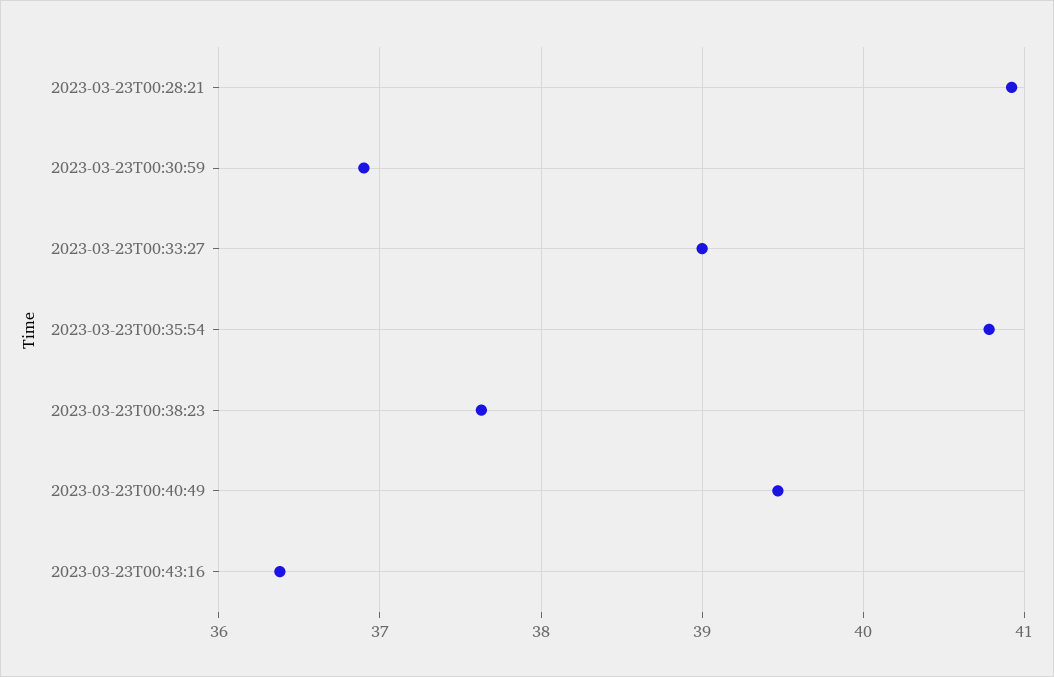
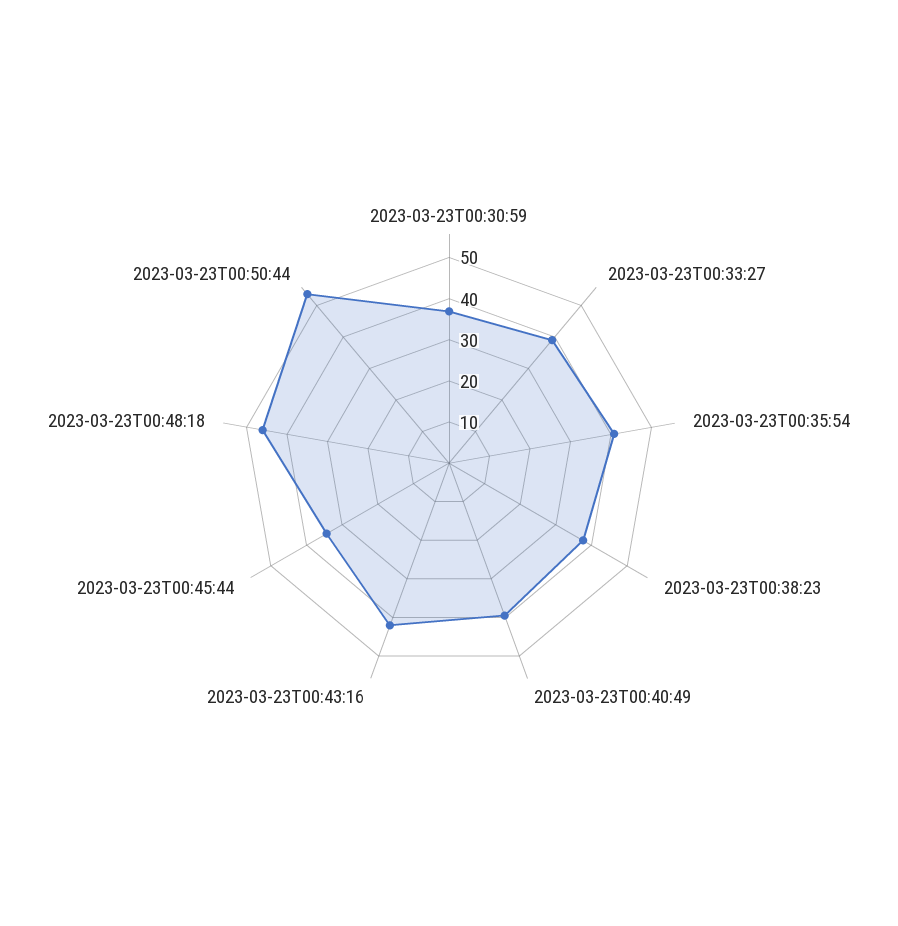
2023-03-23T00:28:21: 40.9 -> none
2023-03-23T00:43:16: 36.4 -> 42
2023-03-23T00:45:44: none -> 34
2023-03-23T00:48:18: none -> 46
2023-03-23T00:50:44: none -> 54

